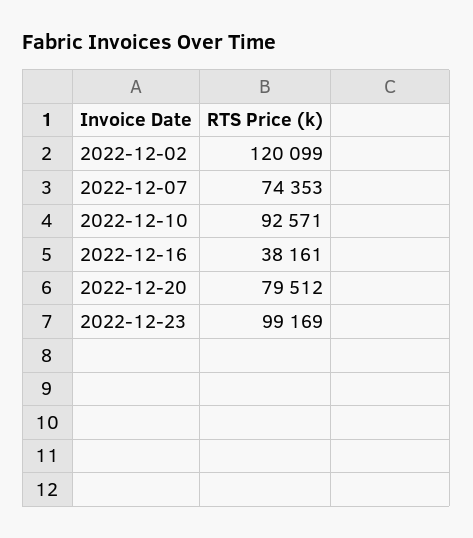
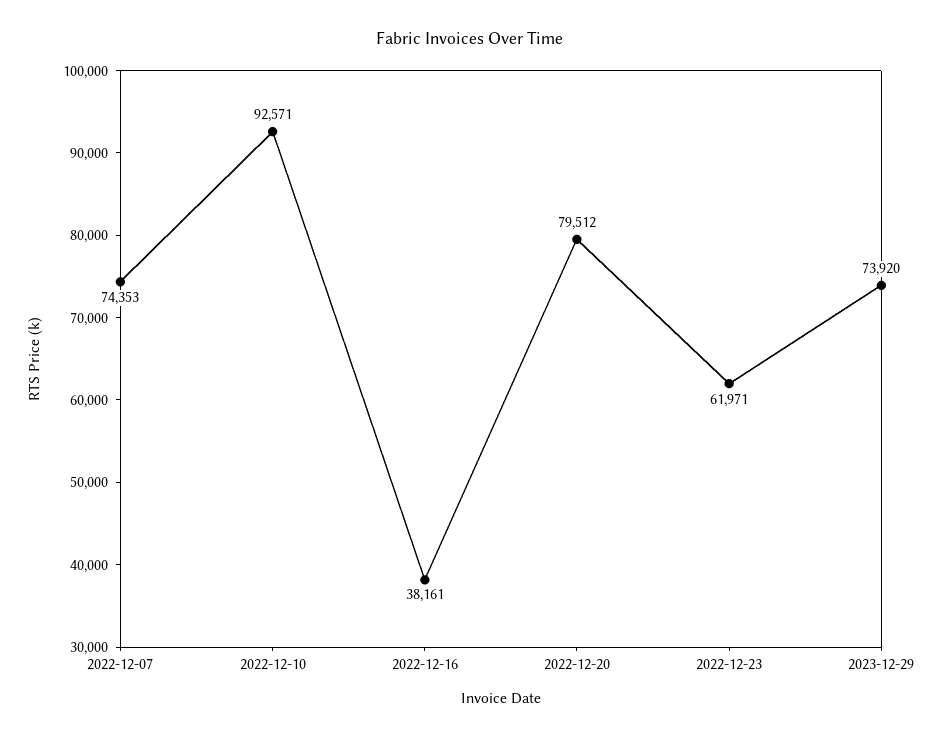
2022-12-02: 120099 -> none
2022-12-23: 99169 -> 61971
2023-12-29: none -> 73920

